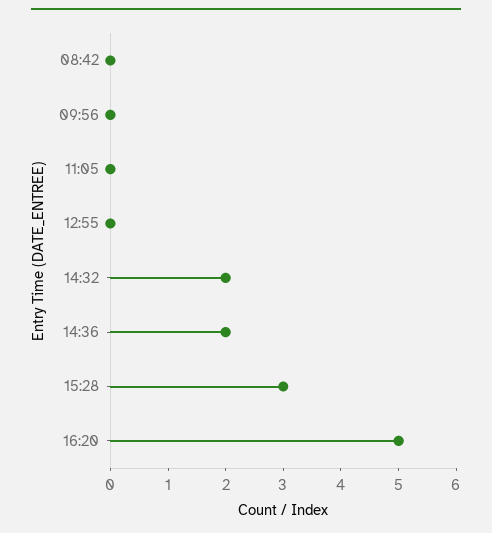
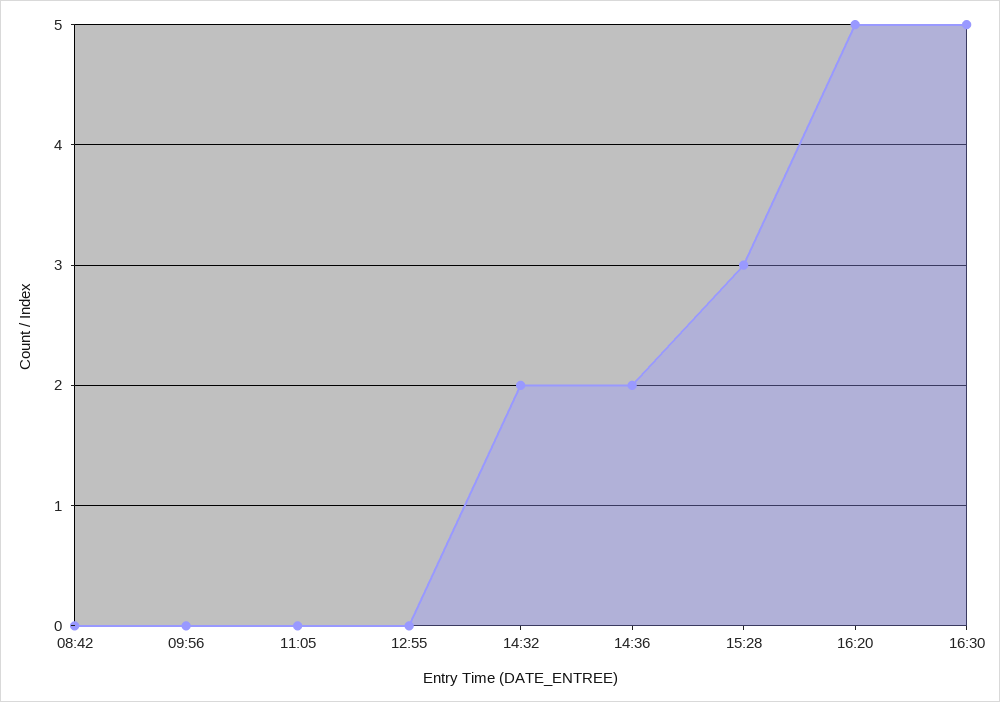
16:30: none -> 5

